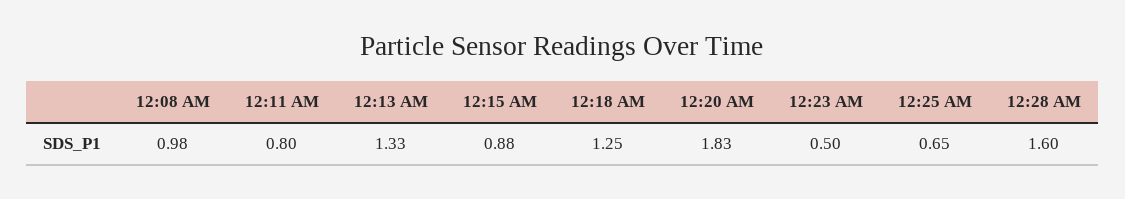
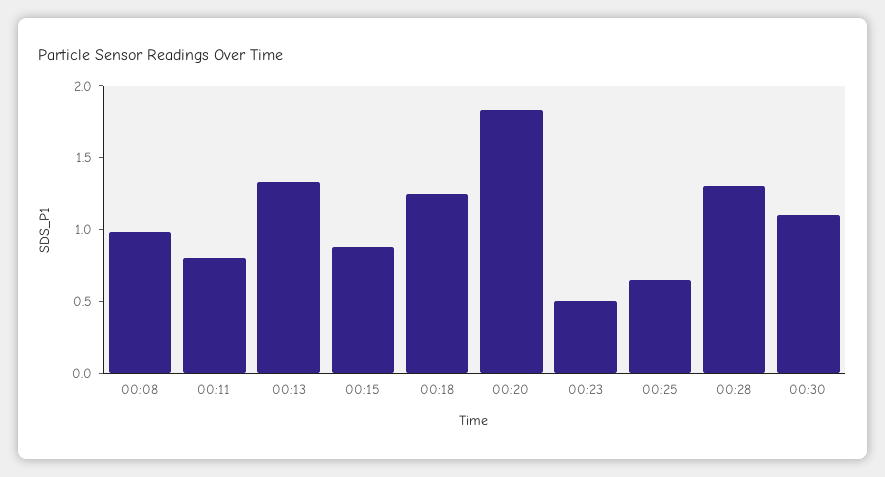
12:28 AM: 1.6 -> 1.3
00:30: none -> 1.1

